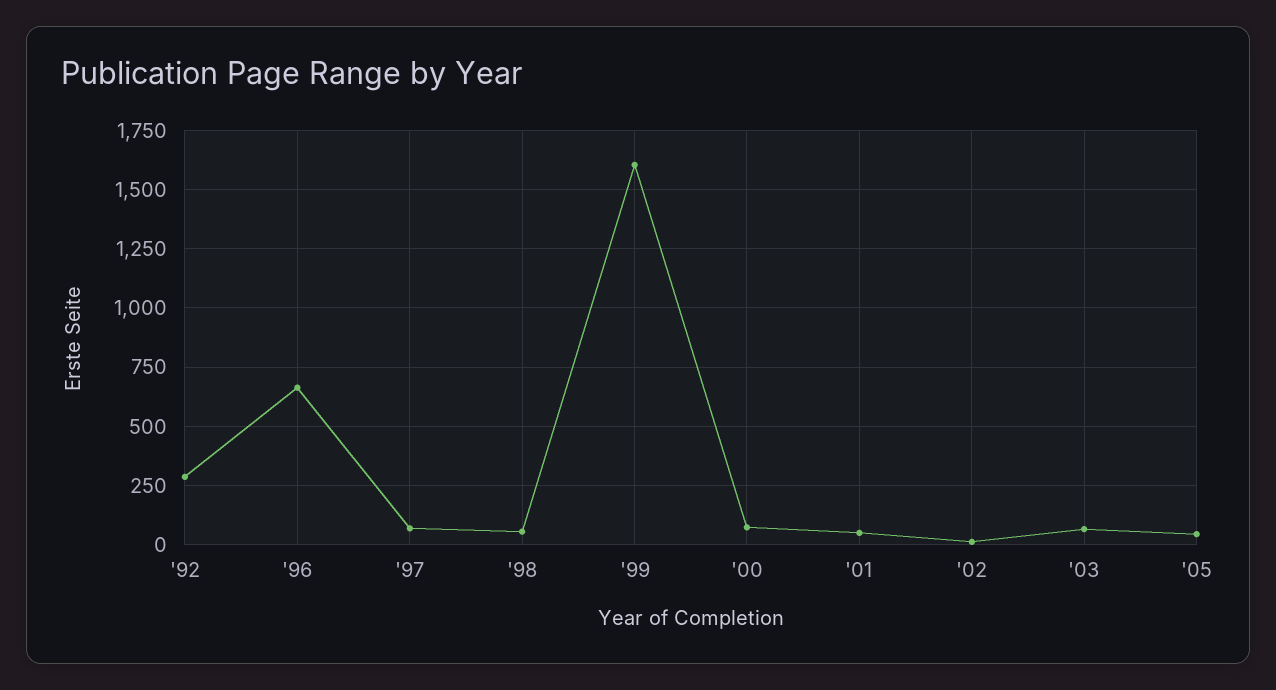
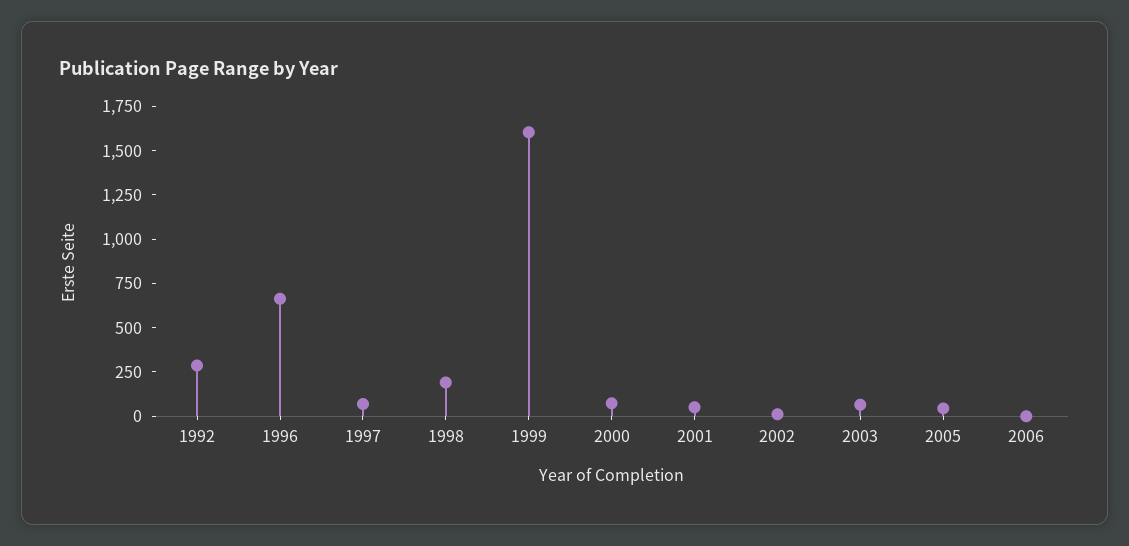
'98: 50 -> 200
2006: none -> 0

